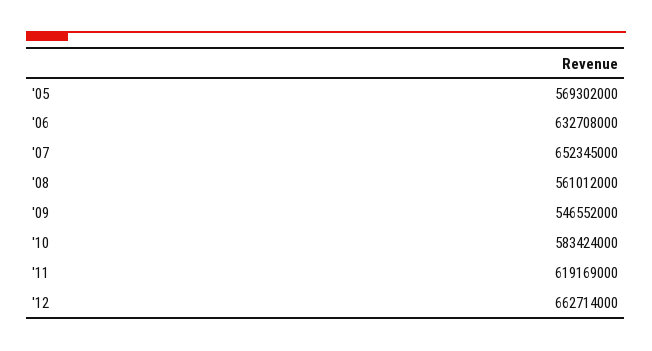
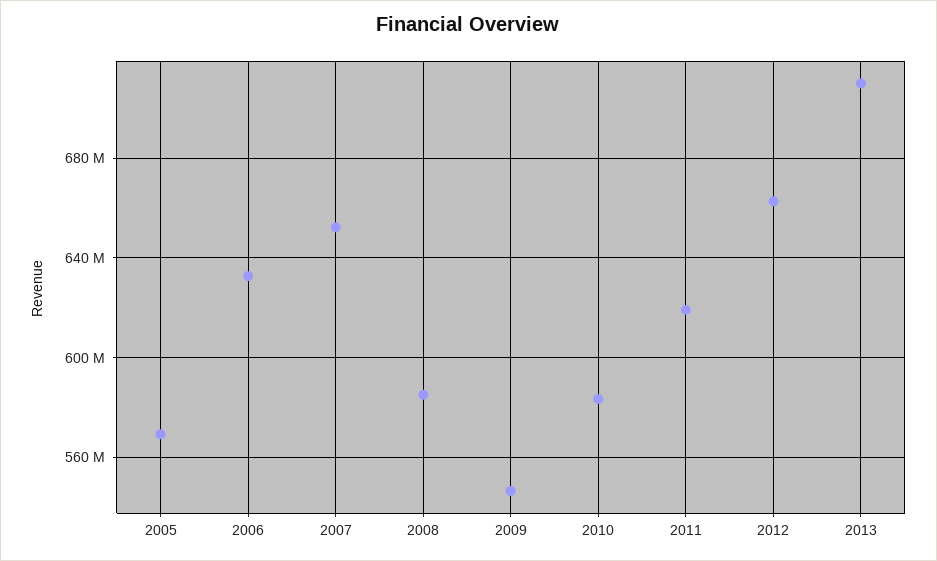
'08: 561012000 -> 585000000
2013: none -> 710000000

